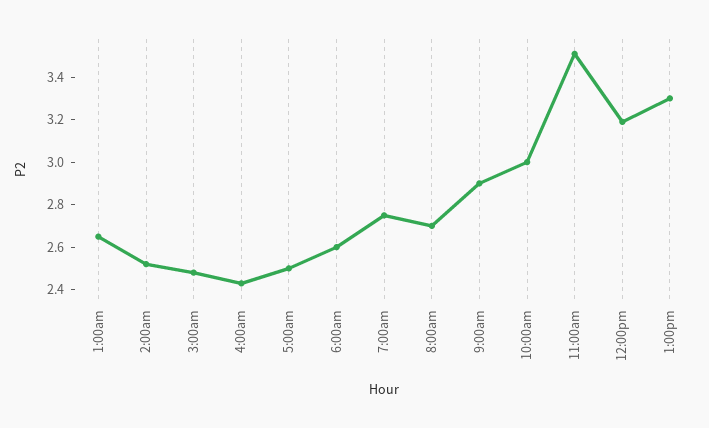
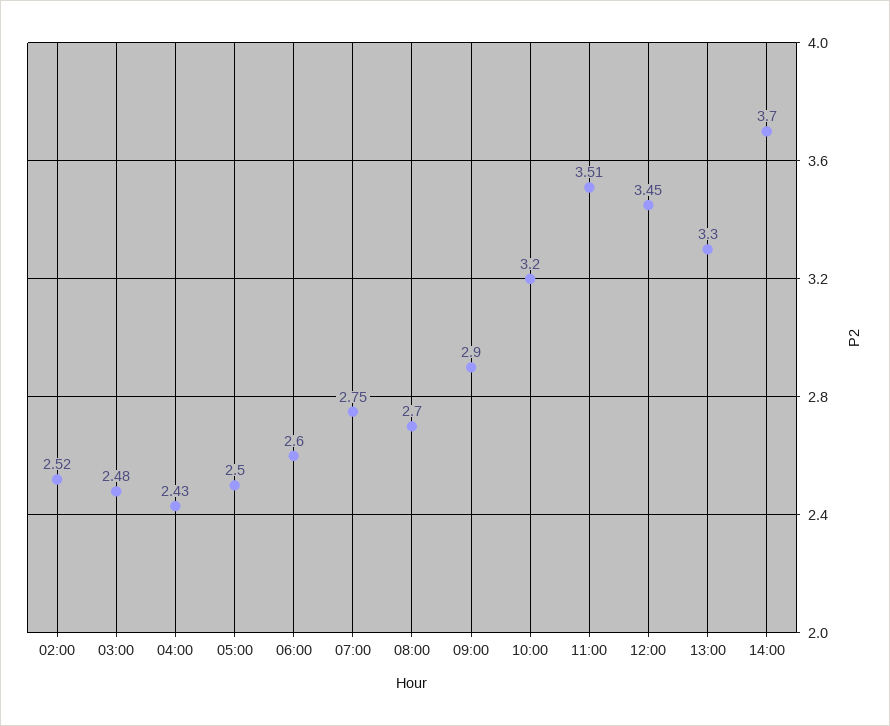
1:00am: 2.65 -> none
10:00am: 3 -> 3.2
12:00pm: 3.2 -> 3.45
14:00: none -> 3.7

